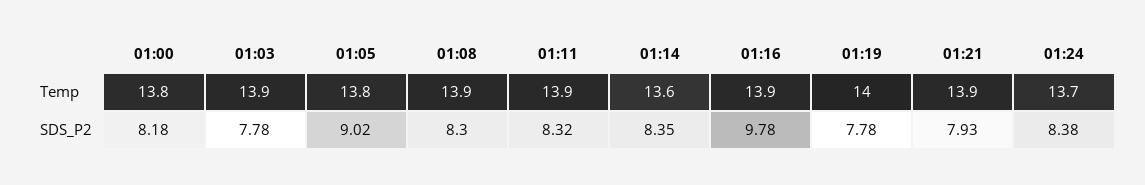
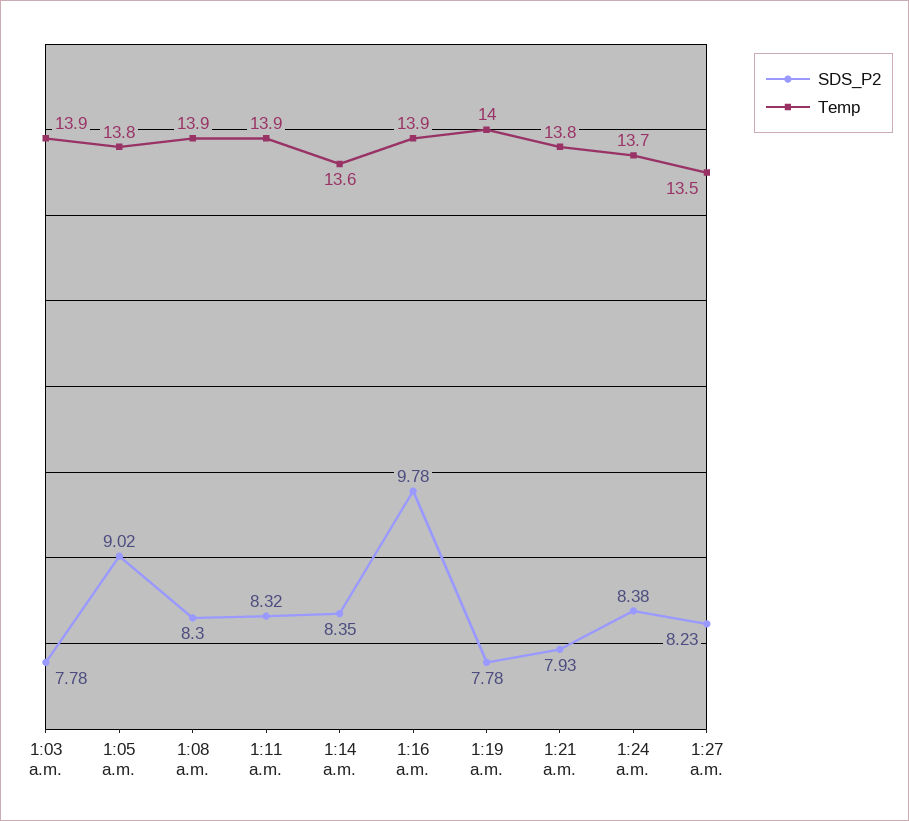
Temp, 01:00: 13.8 -> none
Temp, 01:21: 13.9 -> 13.8
SDS_P2, 01:00: 8.18 -> none
SDS_P2, 1:27 a.m.: none -> 8.23
Temp, 1:27 a.m.: none -> 13.5

